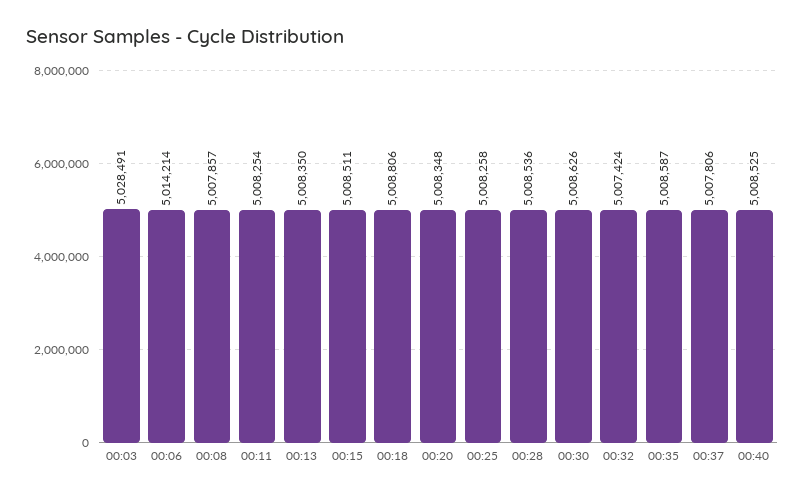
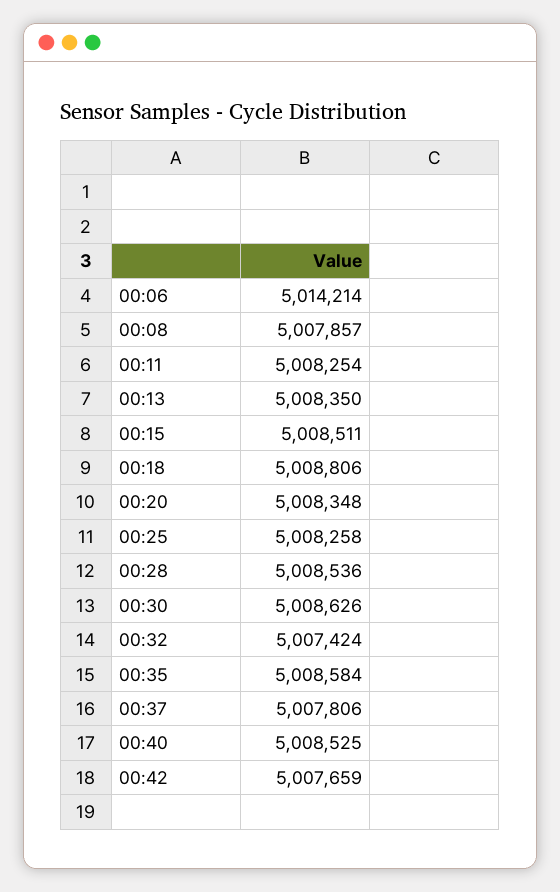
00:03: 5028491 -> none
00:35: 5008587 -> 5008584
00:42: none -> 5007659

